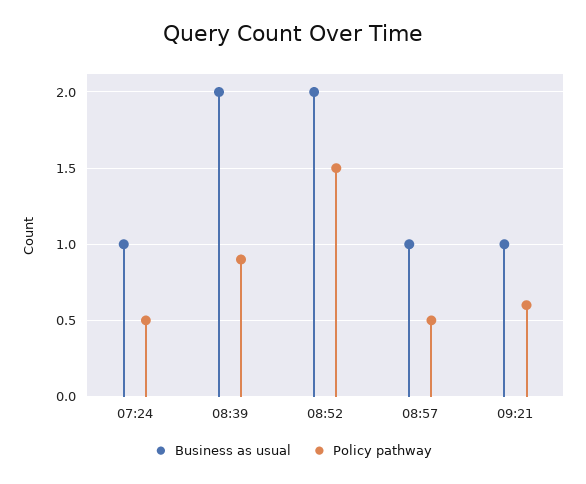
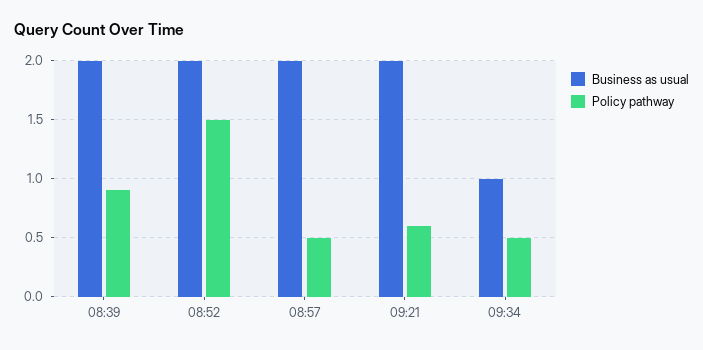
Business as usual, 07:24: 1 -> none
Policy pathway, 07:24: 0.5 -> none
Business as usual, 08:57: 1 -> 2
Business as usual, 09:21: 1 -> 2
Business as usual, 09:34: none -> 1
Policy pathway, 09:34: none -> 0.5

